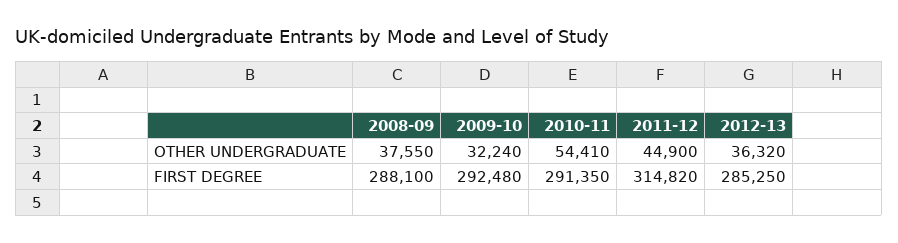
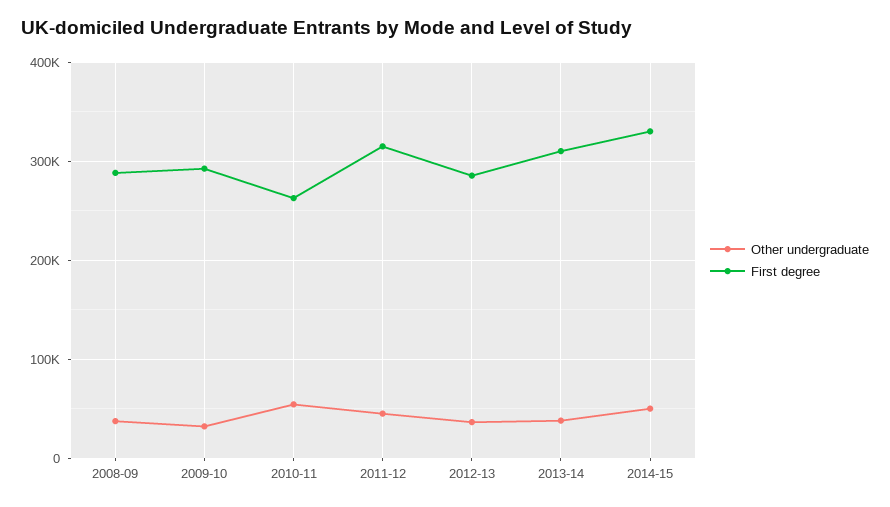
FIRST DEGREE, 2010-11: 291350 -> 260000
OTHER UNDERGRADUATE, 2013-14: none -> 40000
FIRST DEGREE, 2013-14: none -> 310000
OTHER UNDERGRADUATE, 2014-15: none -> 50000
FIRST DEGREE, 2014-15: none -> 330000

